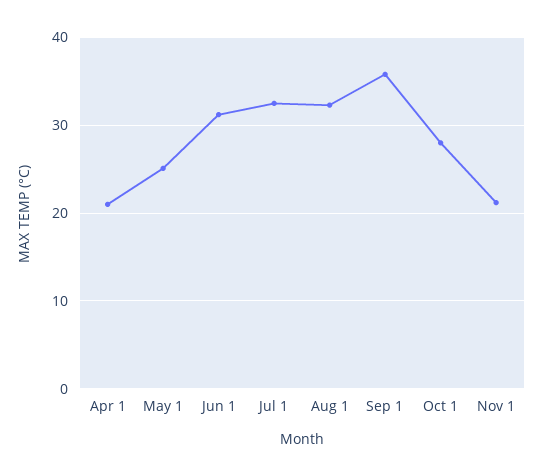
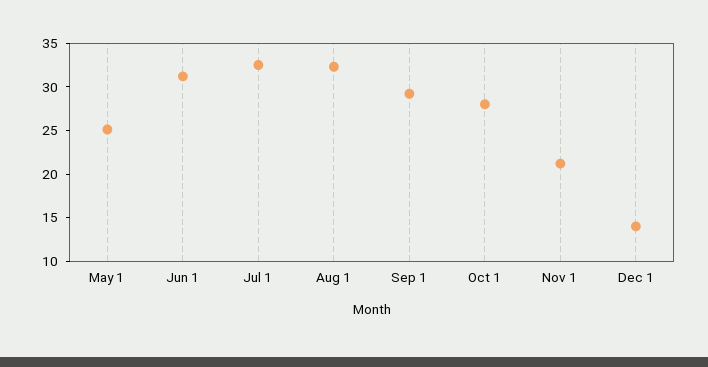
Apr 1: 21 -> none
Sep 1: 36 -> 29
Dec 1: none -> 14

